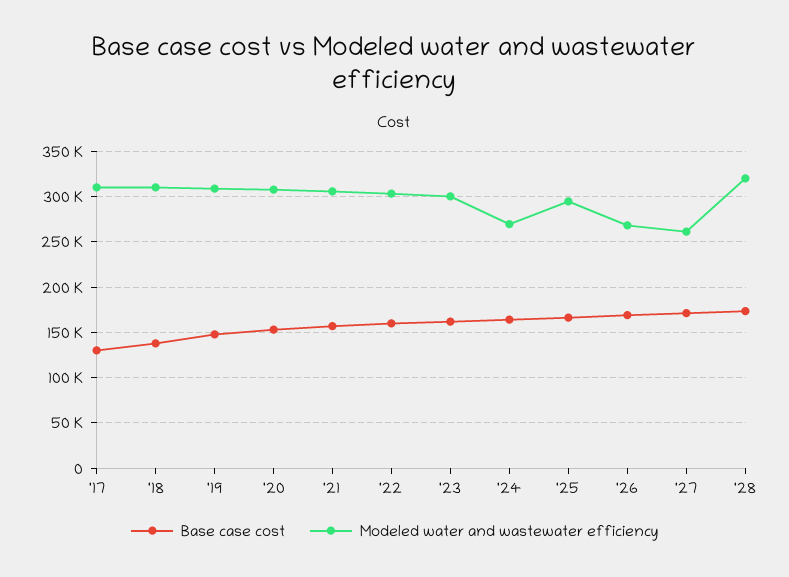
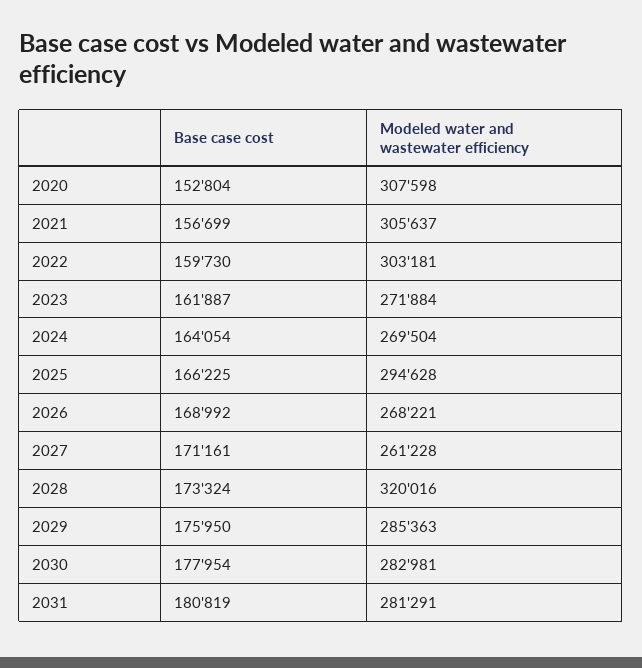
Base case cost, '17: 130000 -> none
Modeled water and wastewater efficiency, '17: 310000 -> none
Base case cost, '18: 140000 -> none
Modeled water and wastewater efficiency, '18: 310000 -> none
Base case cost, '19: 150000 -> none
Modeled water and wastewater efficiency, '19: 310000 -> none
Modeled water and wastewater efficiency, '23: 300000 -> 271884
Base case cost, 2029: none -> 175950
Modeled water and wastewater efficiency, 2029: none -> 285363
Base case cost, 2030: none -> 177954
Modeled water and wastewater efficiency, 2030: none -> 282981
Base case cost, 2031: none -> 180819
Modeled water and wastewater efficiency, 2031: none -> 281291

